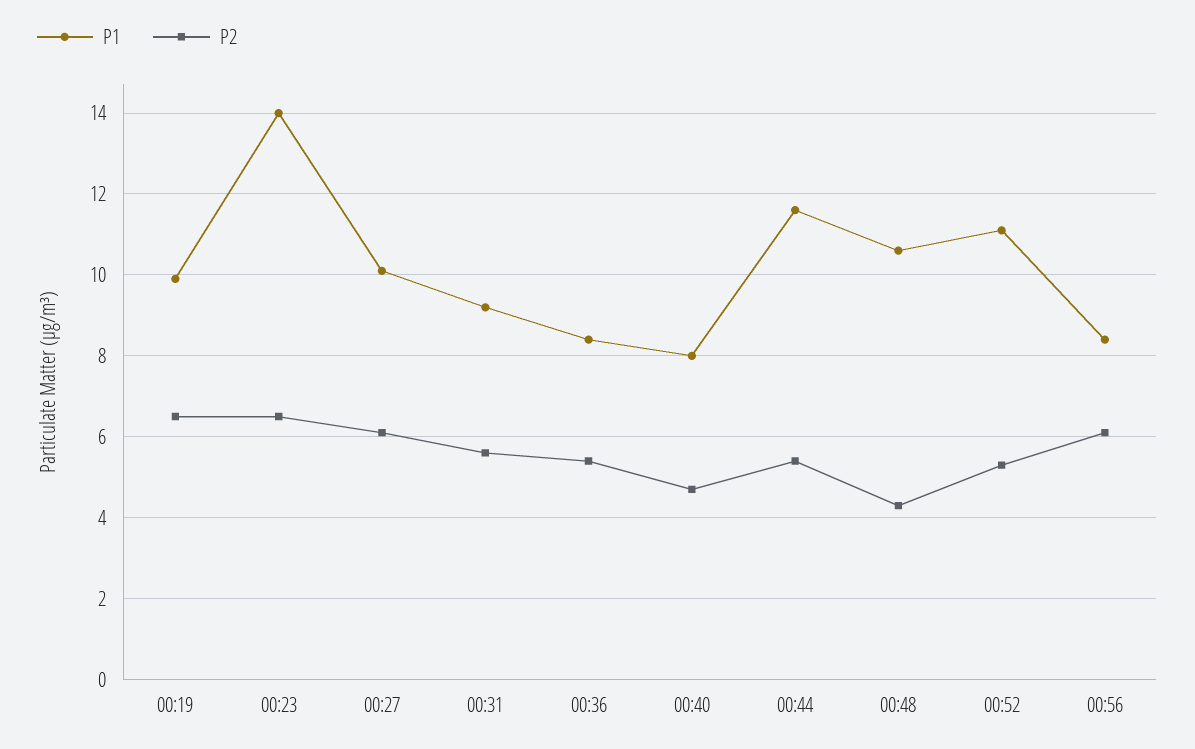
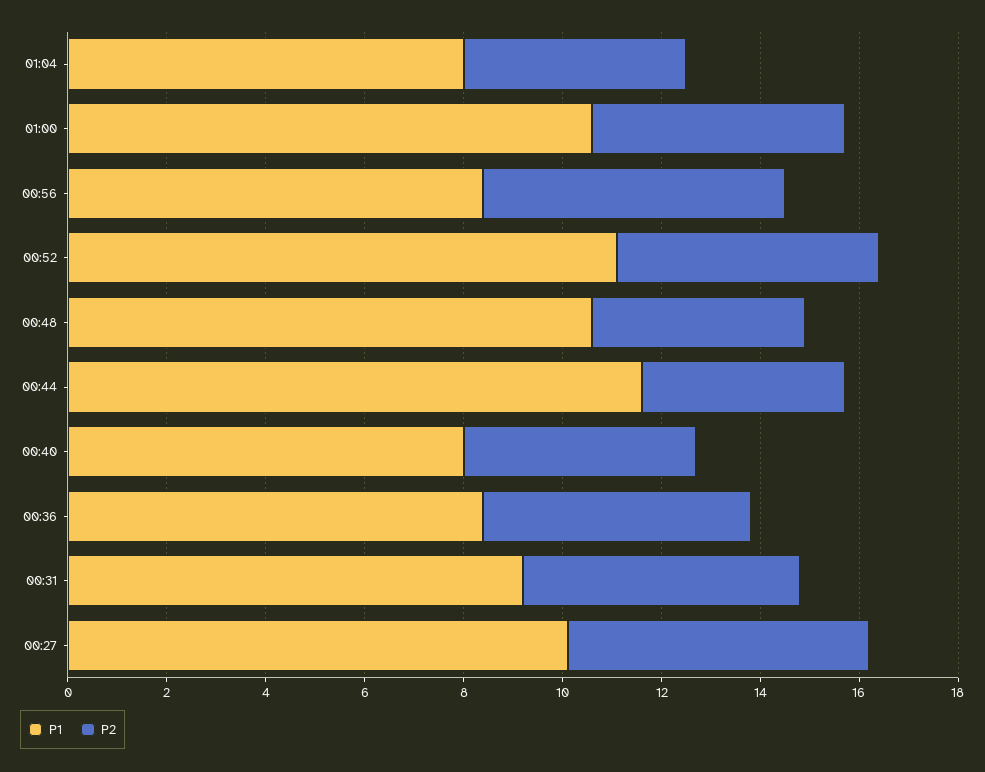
P1, 00:19: 10 -> none
P2, 00:19: 6.5 -> none
P1, 00:23: 14 -> none
P2, 00:23: 6.5 -> none
P2, 00:44: 5.5 -> 4
P1, 01:04: none -> 8
P2, 01:04: none -> 4.5
P1, 01:00: none -> 10.5
P2, 01:00: none -> 5

